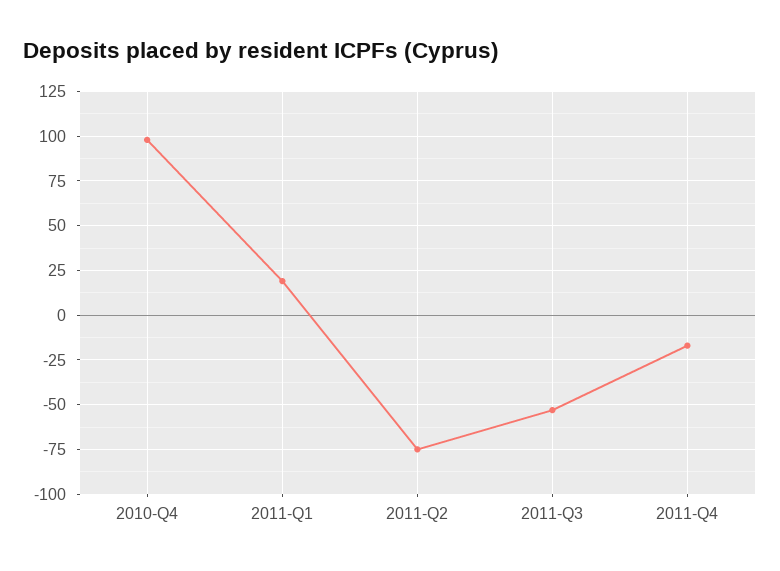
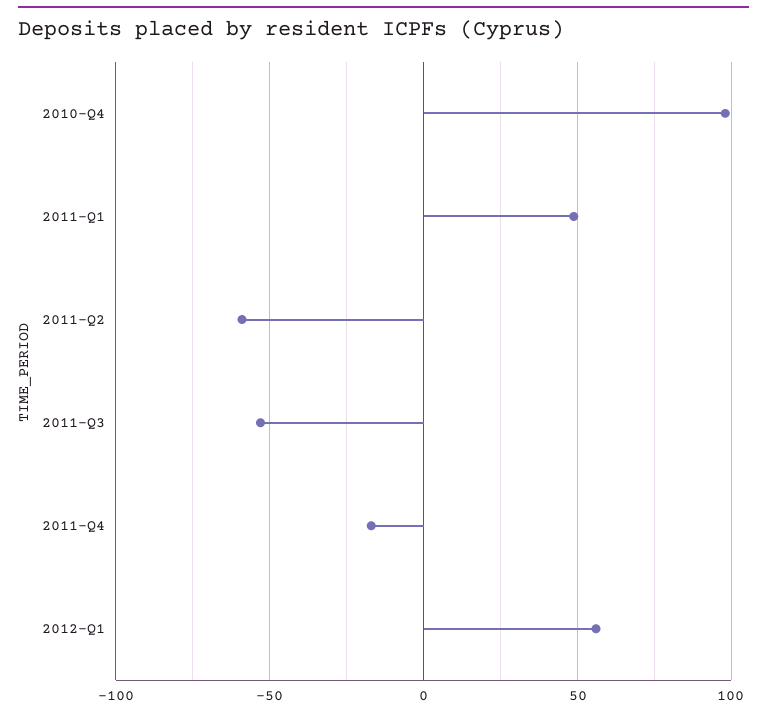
2011-Q1: 20 -> 50
2011-Q2: -75 -> -60
2012-Q1: none -> 55

